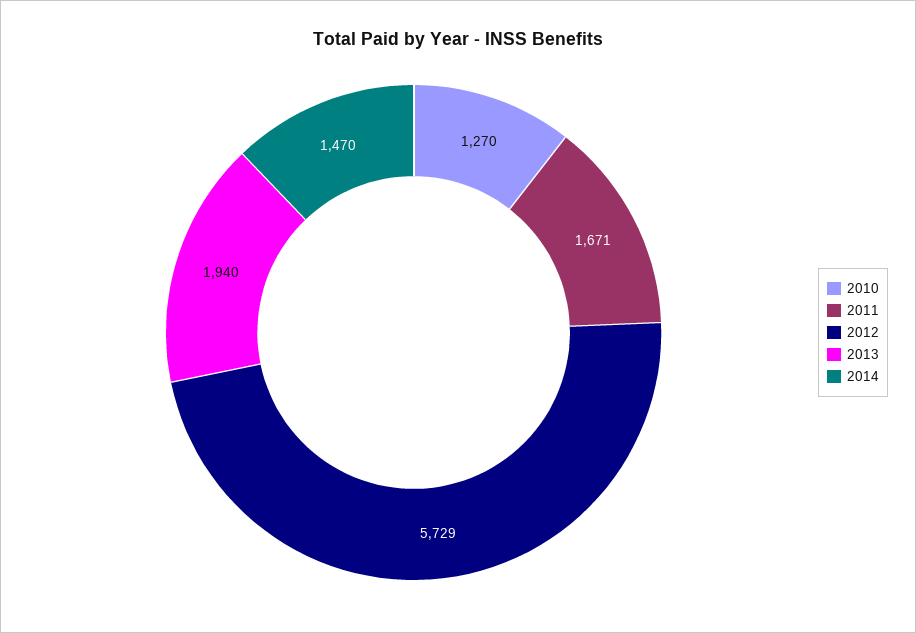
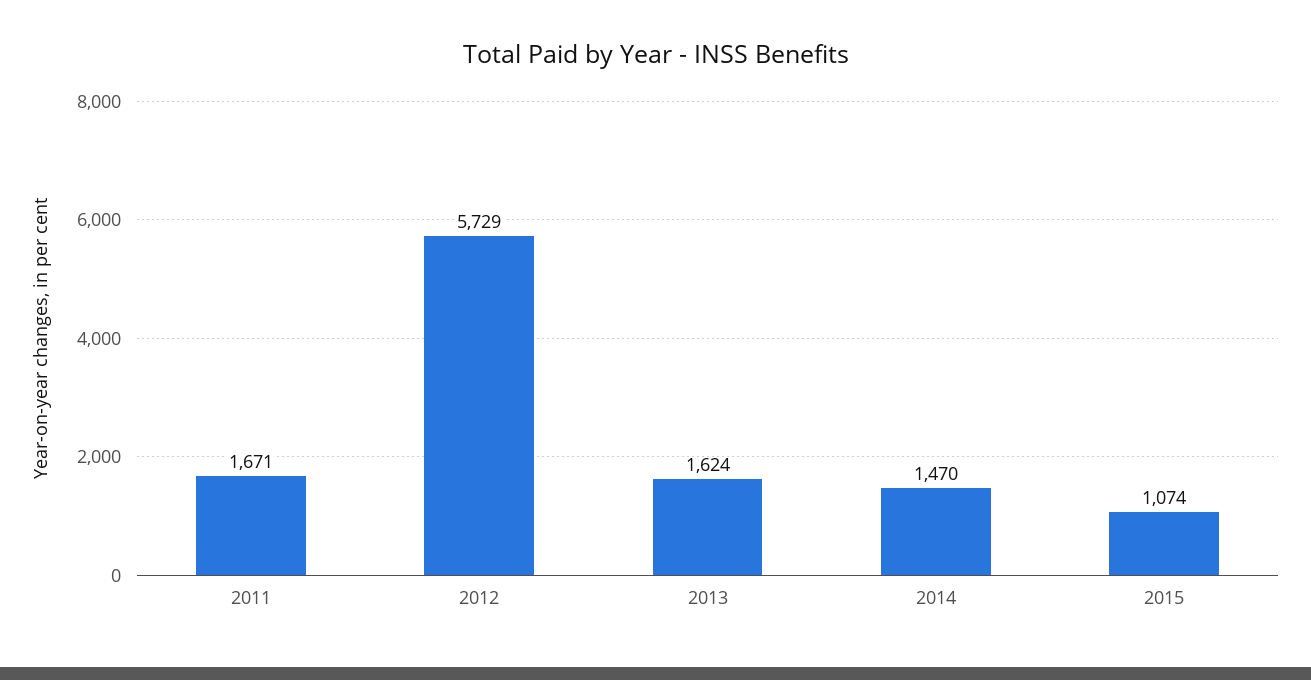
2010: 1270 -> none
2013: 1940 -> 1624
2015: none -> 1074

